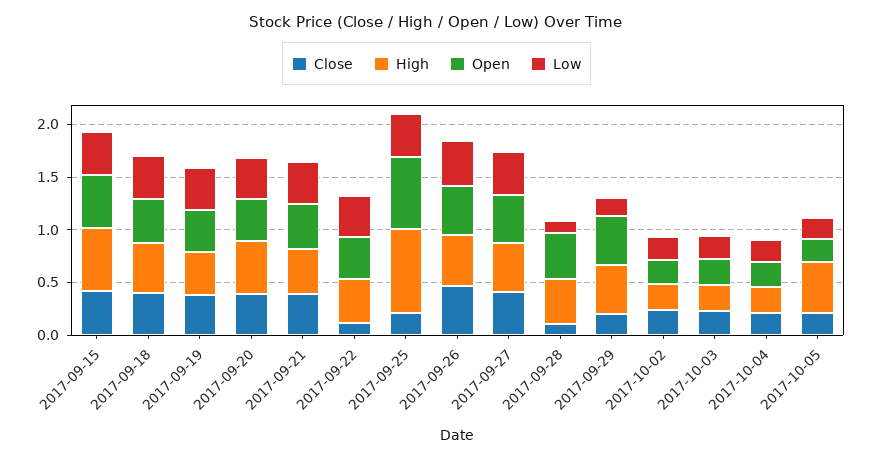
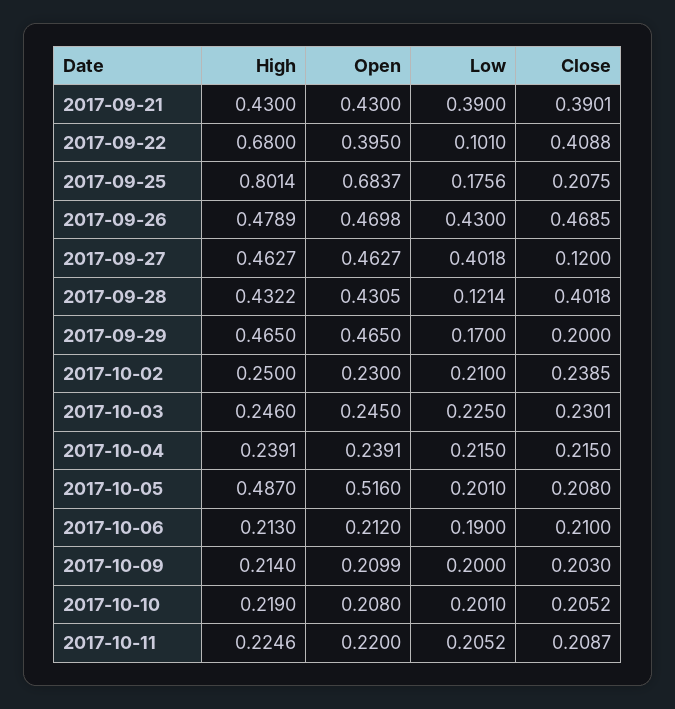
Close, 2017-09-15: 0.4 -> none
High, 2017-09-15: 0.6 -> none
Open, 2017-09-15: 0.5 -> none
Low, 2017-09-15: 0.4 -> none
Close, 2017-09-18: 0.4 -> none
High, 2017-09-18: 0.5 -> none
Open, 2017-09-18: 0.4 -> none
Low, 2017-09-18: 0.4 -> none
Close, 2017-09-19: 0.4 -> none
High, 2017-09-19: 0.4 -> none
Open, 2017-09-19: 0.4 -> none
Low, 2017-09-19: 0.4 -> none
Close, 2017-09-20: 0.4 -> none
High, 2017-09-20: 0.5 -> none
Open, 2017-09-20: 0.4 -> none
Low, 2017-09-20: 0.4 -> none
Close, 2017-09-22: 0.1 -> 0.4088
High, 2017-09-22: 0.4 -> 0.68
Low, 2017-09-22: 0.4 -> 0.101
Low, 2017-09-25: 0.4 -> 0.1756
Close, 2017-09-27: 0.4 -> 0.12
Close, 2017-09-28: 0.1 -> 0.4018
Open, 2017-10-05: 0.2 -> 0.516
High, 2017-10-06: none -> 0.213
Open, 2017-10-06: none -> 0.212
Low, 2017-10-06: none -> 0.19
Close, 2017-10-06: none -> 0.21
High, 2017-10-09: none -> 0.214
Open, 2017-10-09: none -> 0.2099
Low, 2017-10-09: none -> 0.2
Close, 2017-10-09: none -> 0.203
High, 2017-10-10: none -> 0.219
Open, 2017-10-10: none -> 0.208
Low, 2017-10-10: none -> 0.201
Close, 2017-10-10: none -> 0.2052
High, 2017-10-11: none -> 0.2246
Open, 2017-10-11: none -> 0.22
Low, 2017-10-11: none -> 0.2052
Close, 2017-10-11: none -> 0.2087

